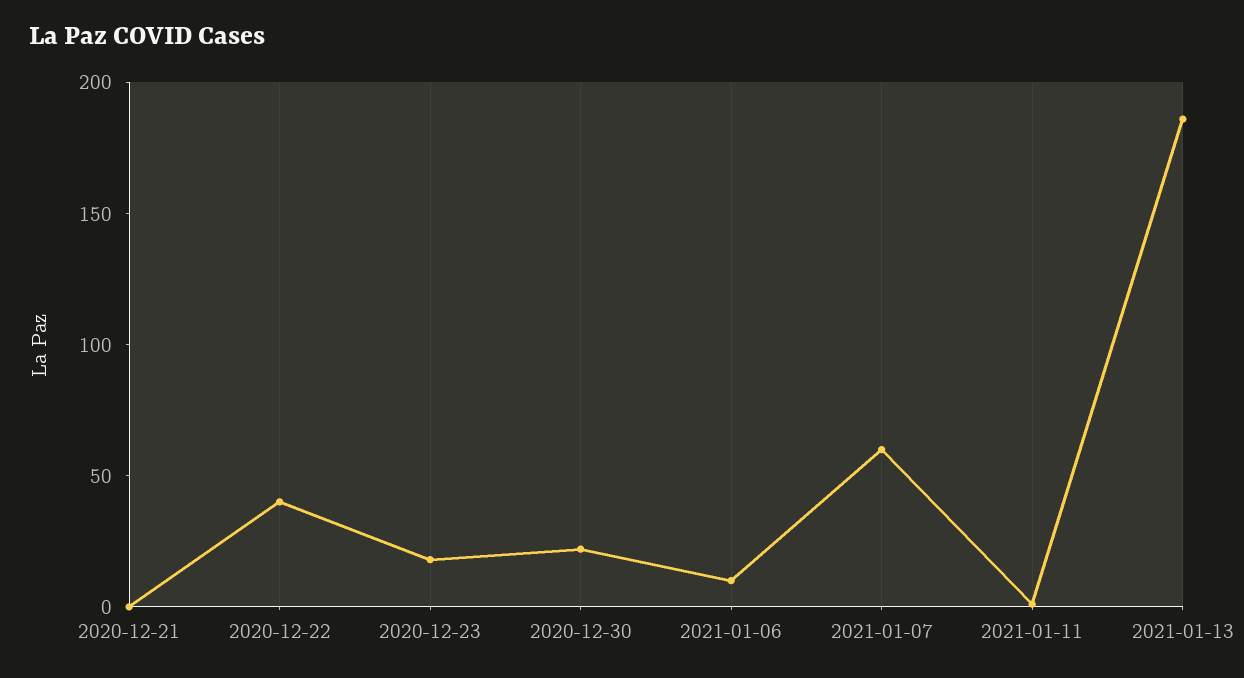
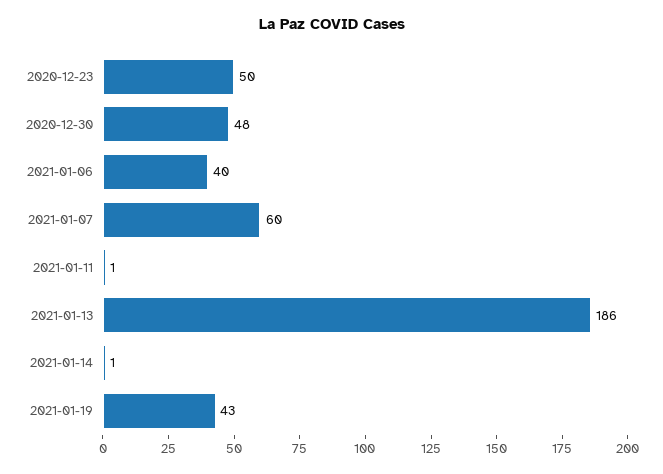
2020-12-21: 0 -> none
2020-12-22: 40 -> none
2020-12-23: 20 -> 50
2020-12-30: 20 -> 48
2021-01-06: 10 -> 40
2021-01-14: none -> 1
2021-01-19: none -> 43

